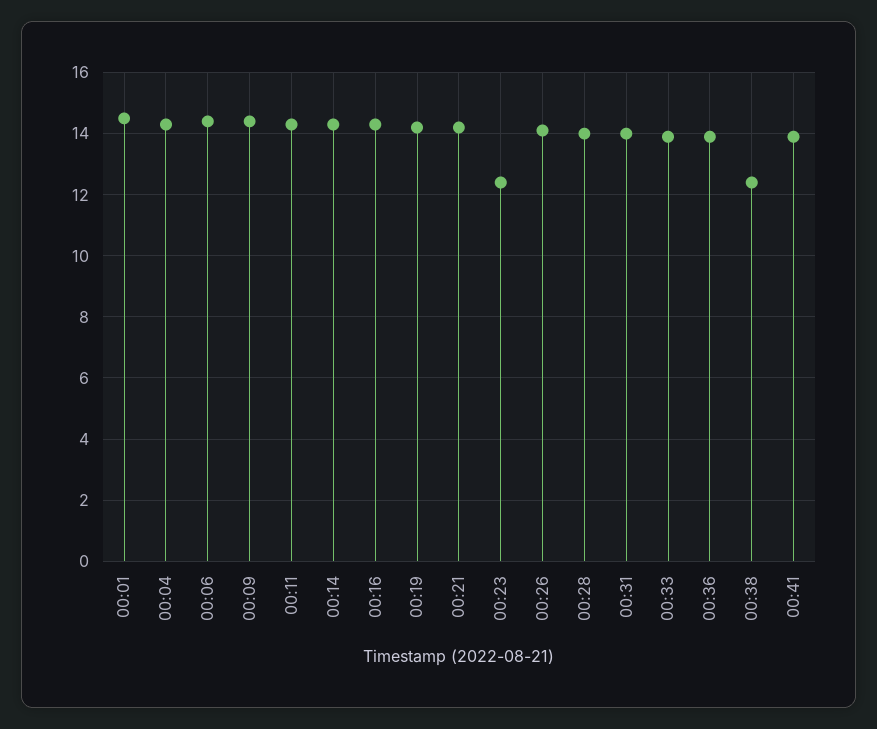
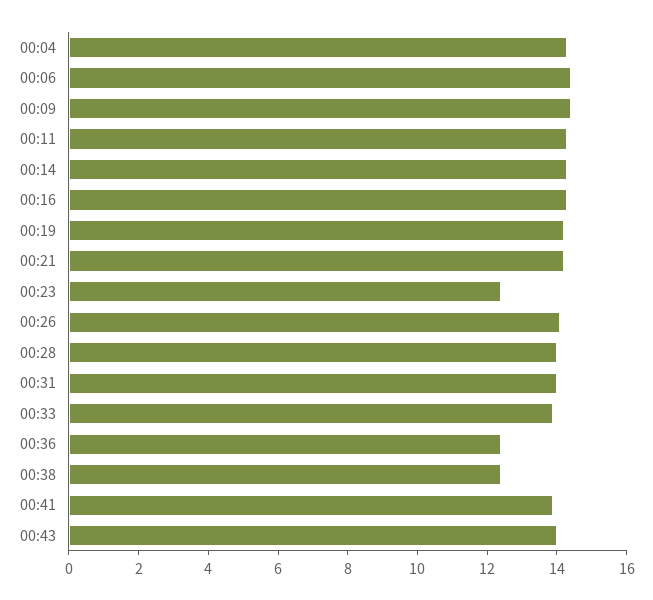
00:01: 14.5 -> none
00:36: 14 -> 12.5
00:43: none -> 14

